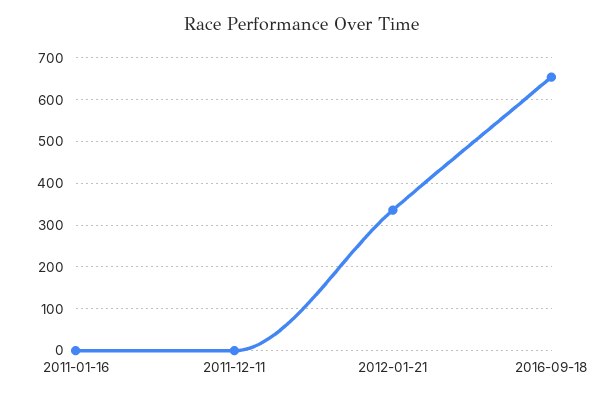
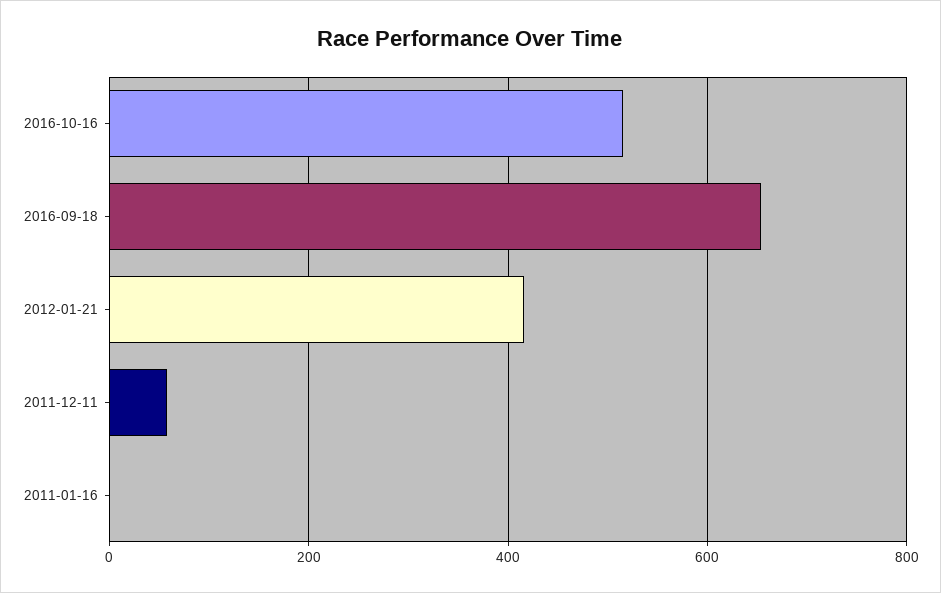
2011-12-11: 0 -> 60
2012-01-21: 340 -> 420
2016-10-16: none -> 520

